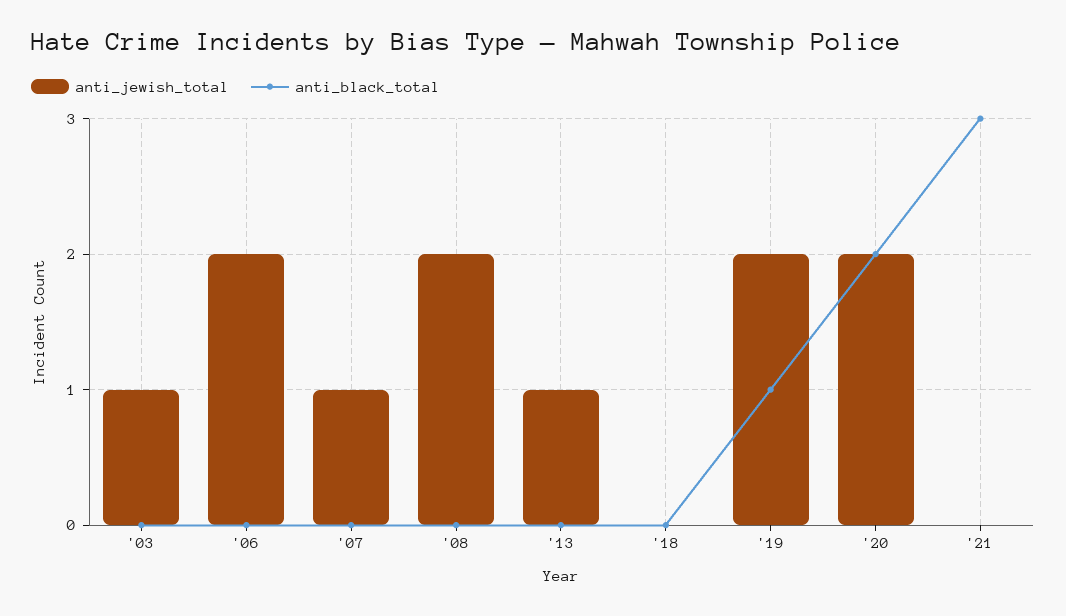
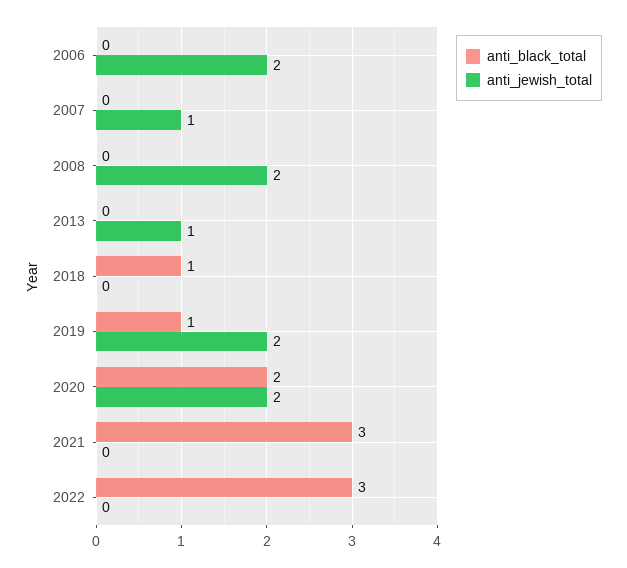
anti_jewish_total, '03: 1 -> none
anti_black_total, '03: 0 -> none
anti_black_total, '18: 0 -> 1
anti_black_total, 2022: none -> 3
anti_jewish_total, 2022: none -> 0

